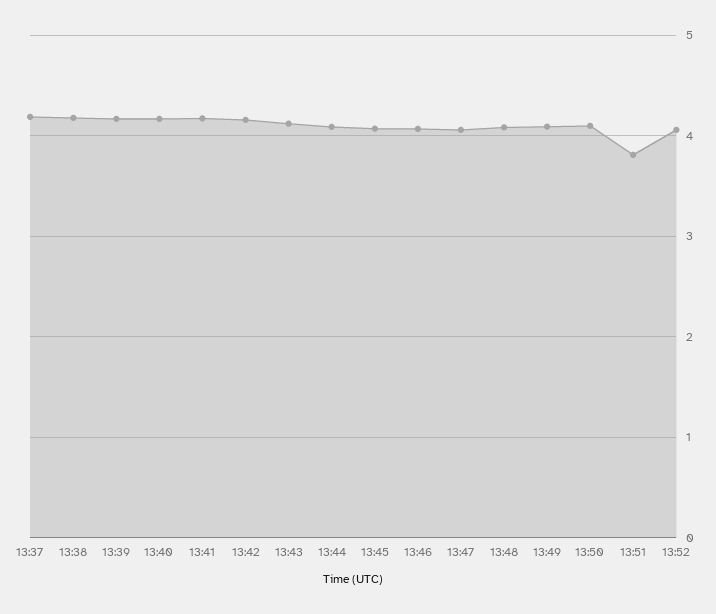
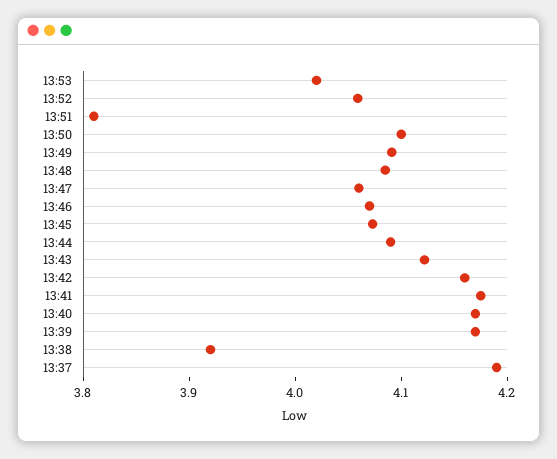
13:38: 4.2 -> 3.92
13:53: none -> 4.02

